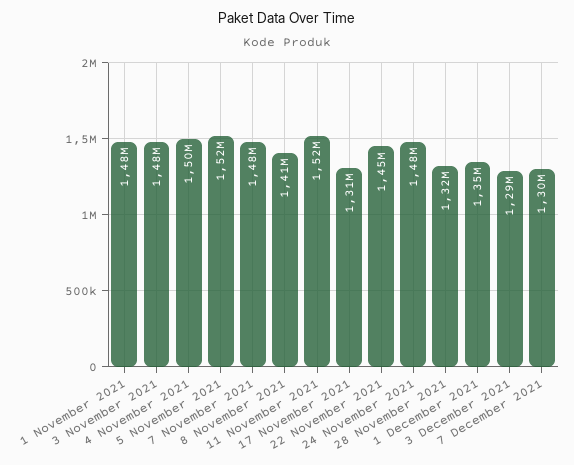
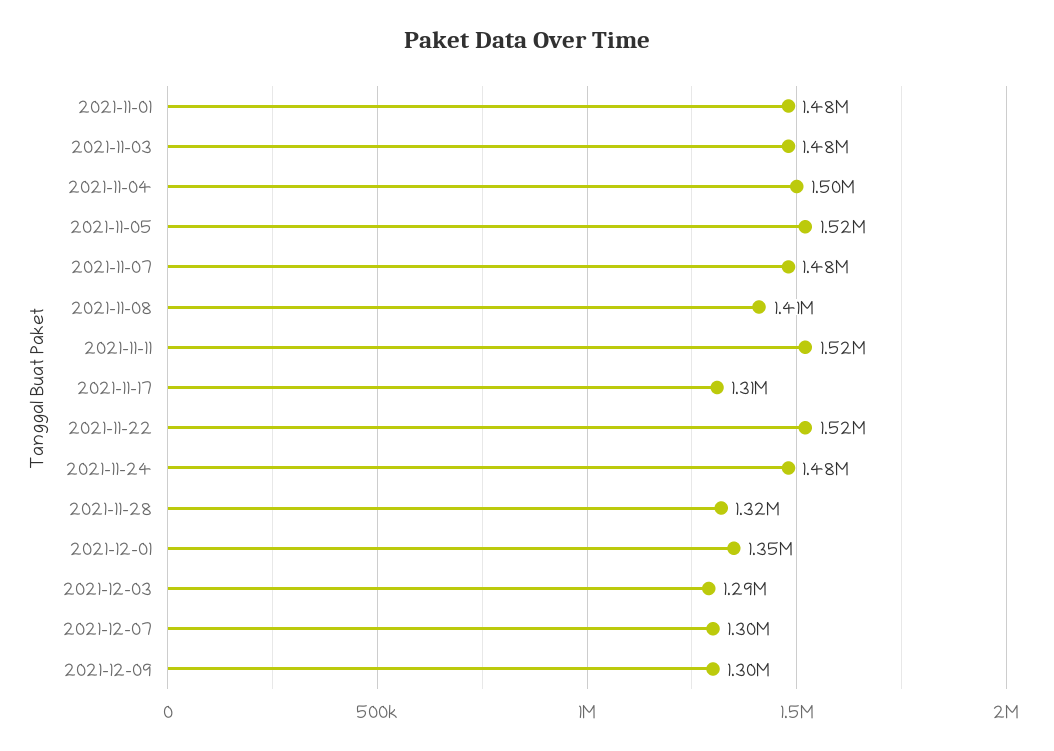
22 November 2021: 1450000 -> 1520000
2021-12-09: none -> 1300000

